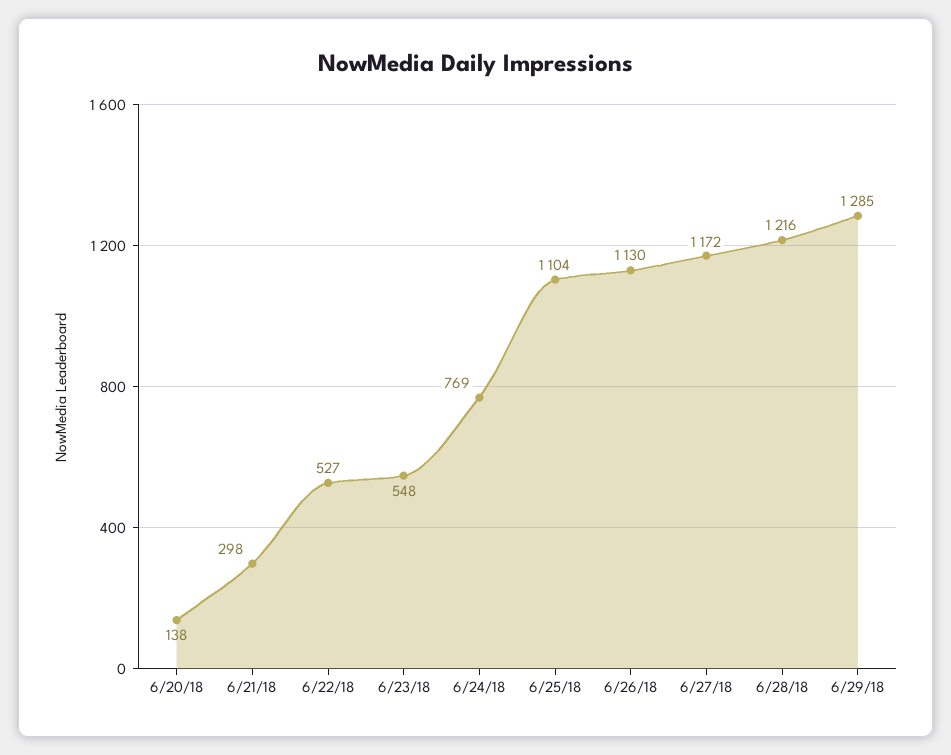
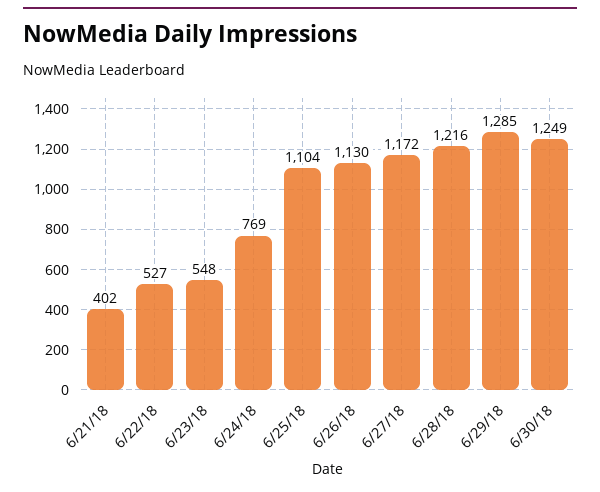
6/20/18: 138 -> none
6/21/18: 298 -> 402
6/30/18: none -> 1249

